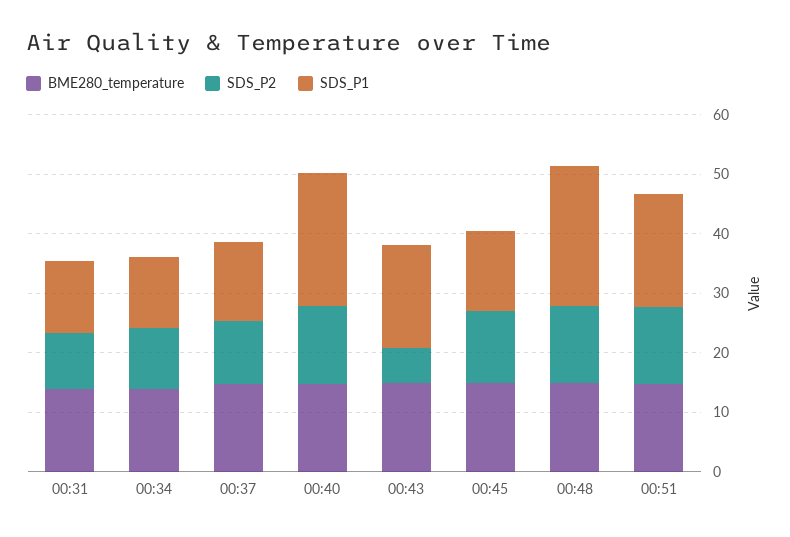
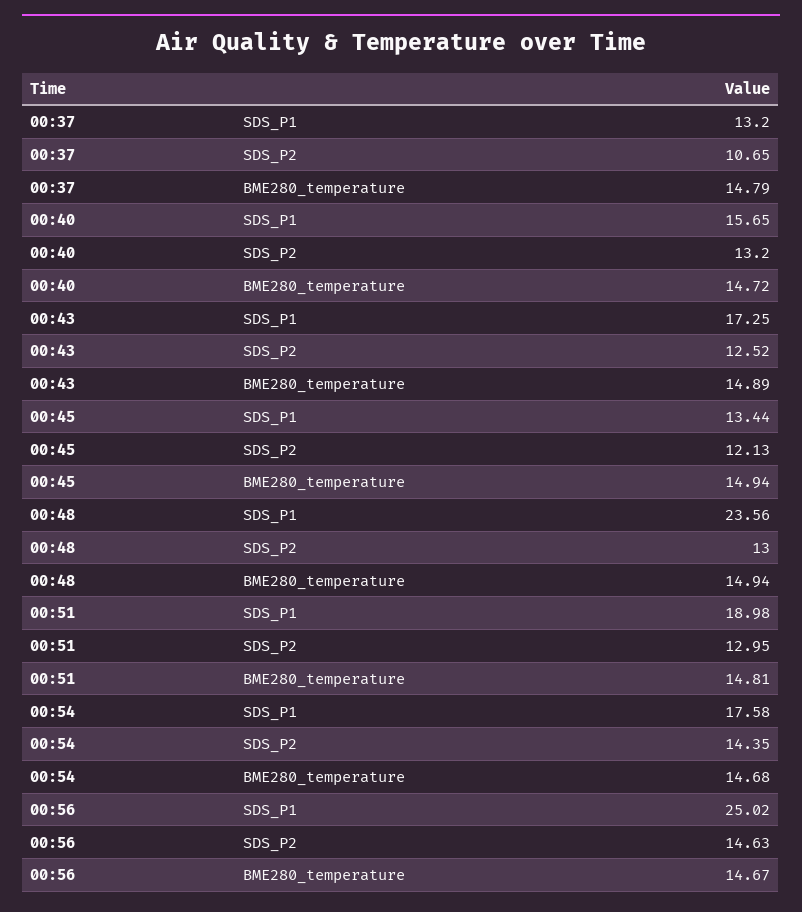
BME280_temperature, 00:31: 14 -> none
SDS_P2, 00:31: 10 -> none
SDS_P1, 00:31: 12 -> none
BME280_temperature, 00:34: 14 -> none
SDS_P2, 00:34: 10 -> none
SDS_P1, 00:34: 12 -> none
SDS_P1, 00:40: 22 -> 15.65
SDS_P2, 00:43: 6 -> 12.52
SDS_P1, 00:54: none -> 17.58
SDS_P2, 00:54: none -> 14.35
BME280_temperature, 00:54: none -> 14.68
SDS_P1, 00:56: none -> 25.02
SDS_P2, 00:56: none -> 14.63
BME280_temperature, 00:56: none -> 14.67

